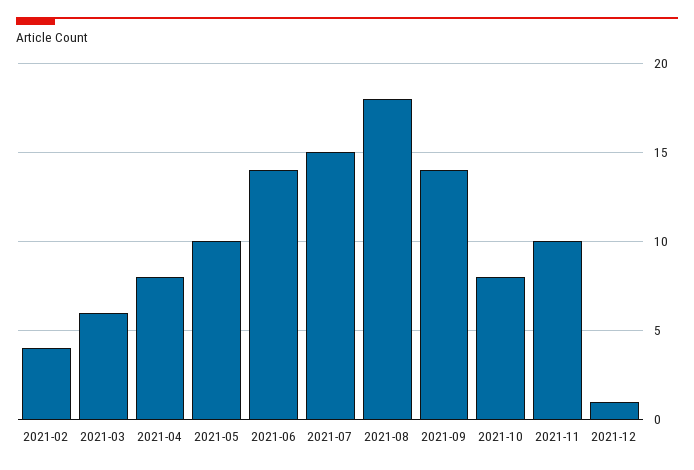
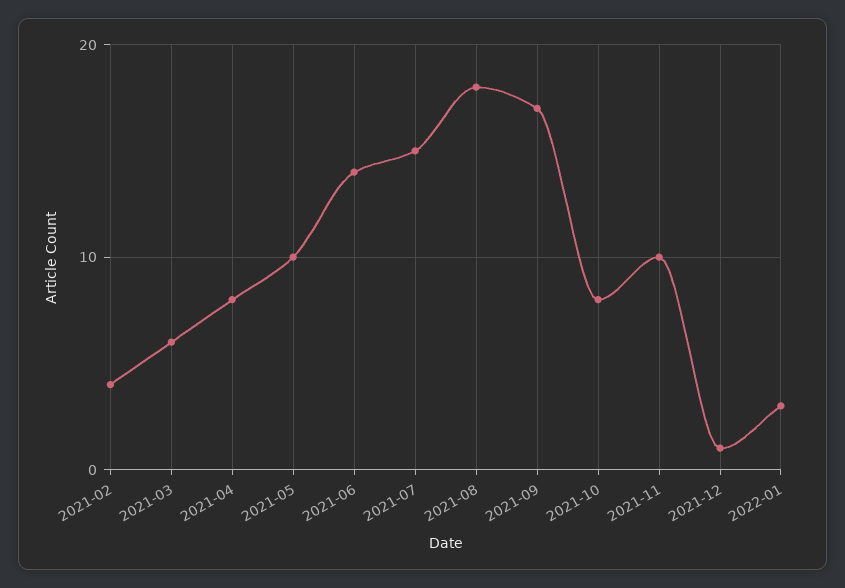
2021-09: 14 -> 17
2022-01: none -> 3

